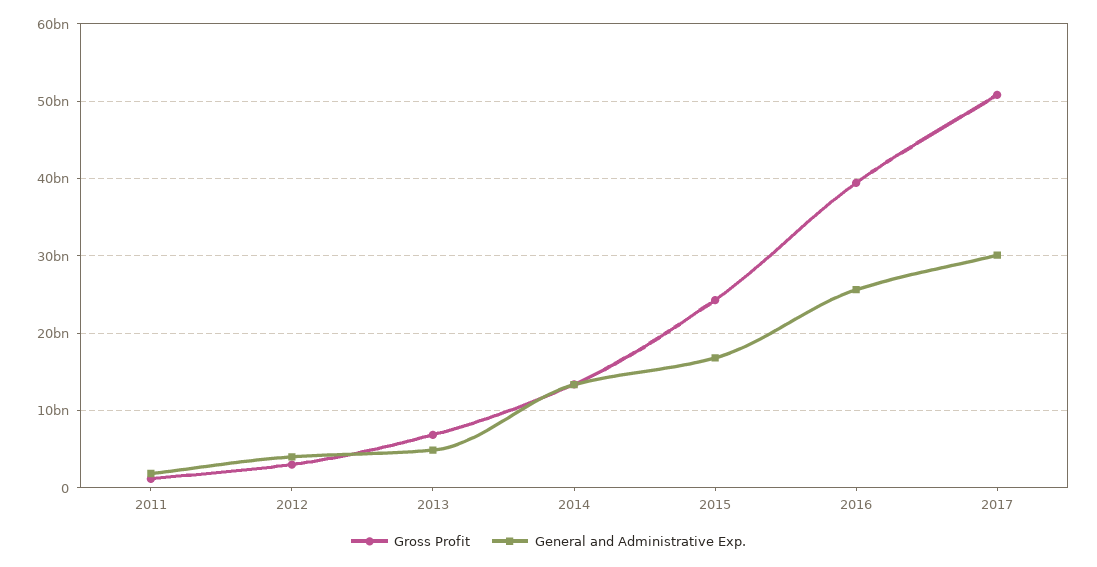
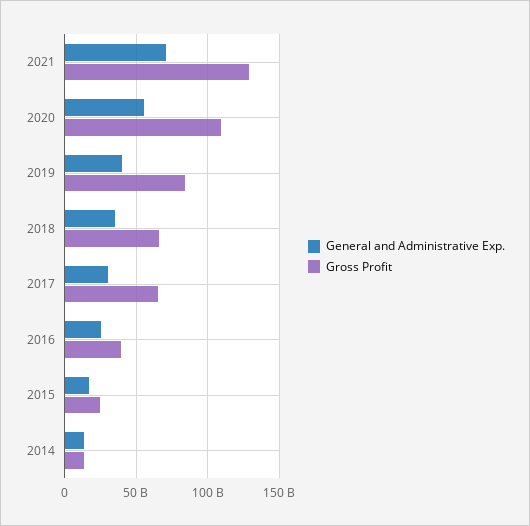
Gross Profit, 2011: 1000000000 -> none
General and Administrative Exp., 2011: 2000000000 -> none
Gross Profit, 2012: 3000000000 -> none
General and Administrative Exp., 2012: 4000000000 -> none
Gross Profit, 2013: 7000000000 -> none
General and Administrative Exp., 2013: 5000000000 -> none
Gross Profit, 2017: 51000000000 -> 65000000000
General and Administrative Exp., 2021: none -> 70000000000
Gross Profit, 2021: none -> 130000000000
General and Administrative Exp., 2020: none -> 55000000000
Gross Profit, 2020: none -> 110000000000
General and Administrative Exp., 2019: none -> 40000000000
Gross Profit, 2019: none -> 85000000000
General and Administrative Exp., 2018: none -> 35000000000
Gross Profit, 2018: none -> 65000000000

